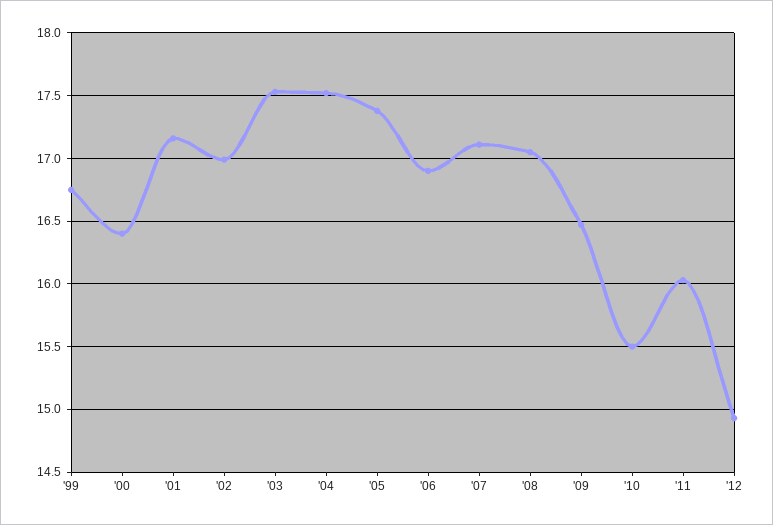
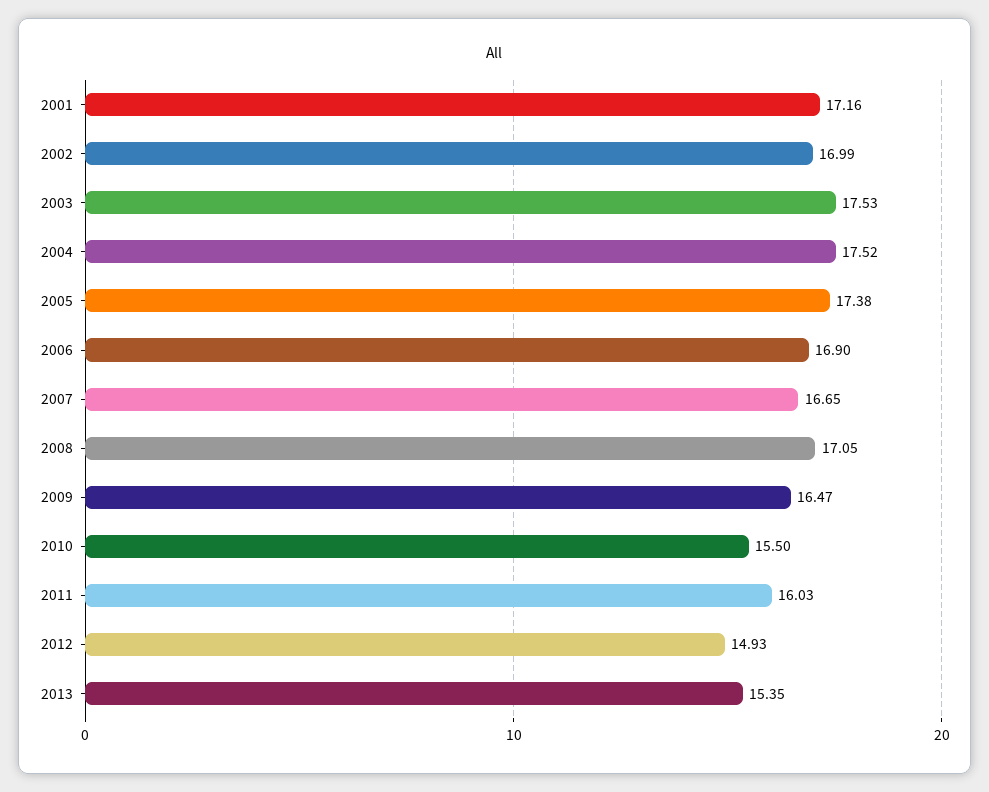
'99: 16.75 -> none
'00: 16.4 -> none
'07: 17.1 -> 16.65
2013: none -> 15.35

